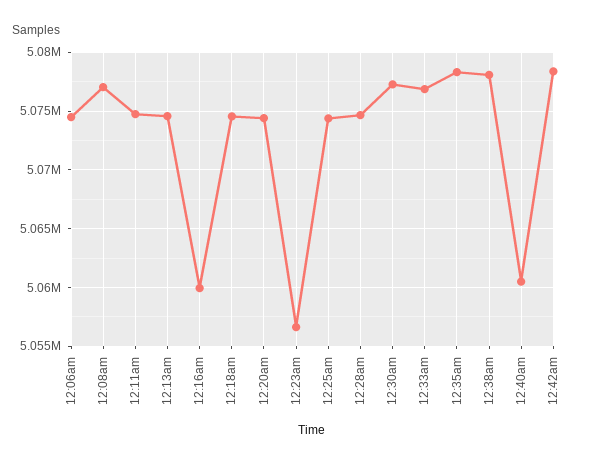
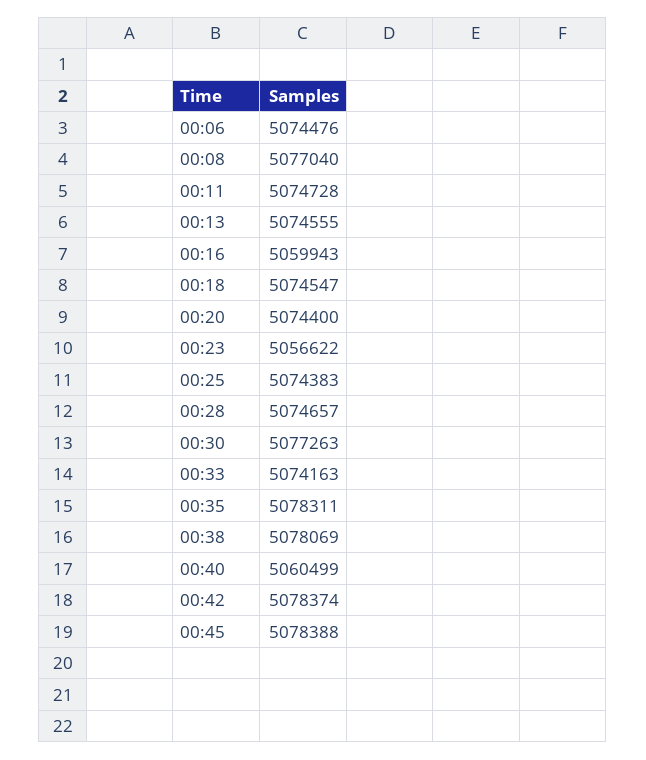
12:33am: 5077000 -> 5074163
00:45: none -> 5078388

